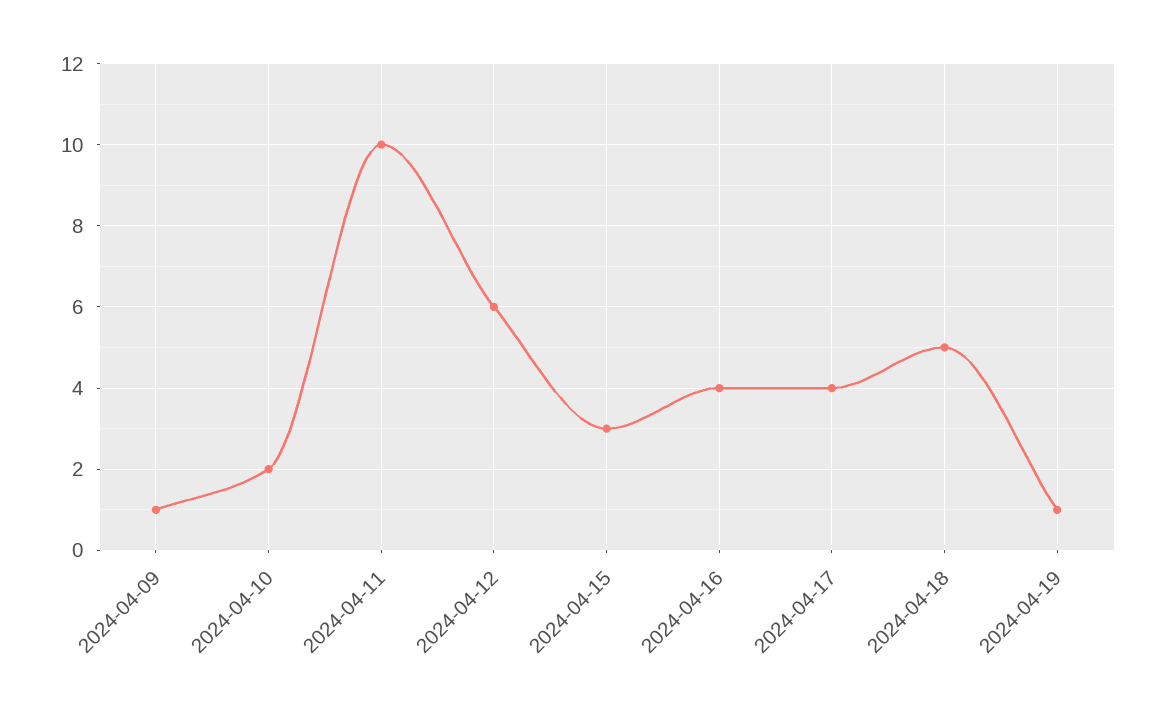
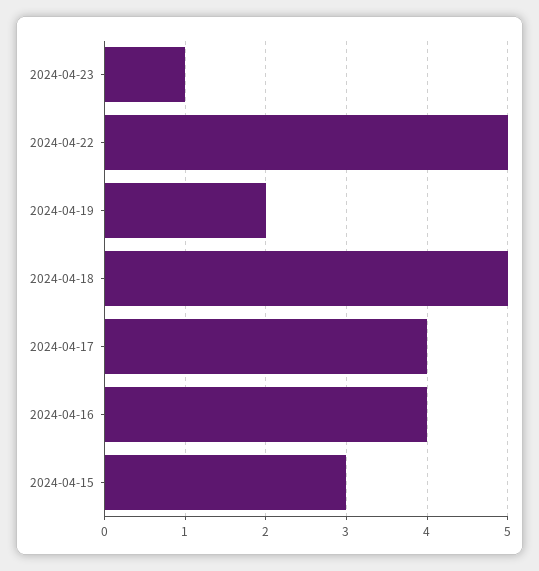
2024-04-09: 1 -> none
2024-04-10: 2 -> none
2024-04-11: 10 -> none
2024-04-12: 6 -> none
2024-04-19: 1 -> 2
2024-04-23: none -> 1
2024-04-22: none -> 5

